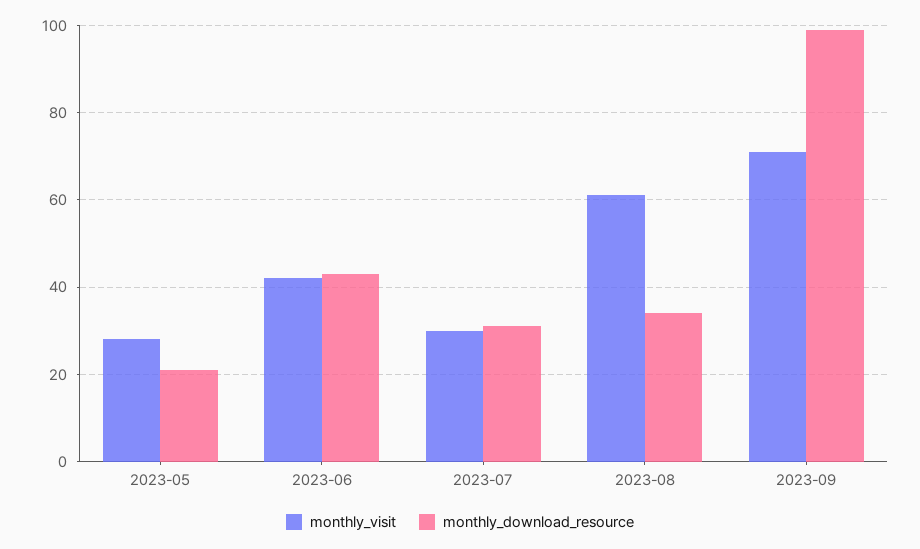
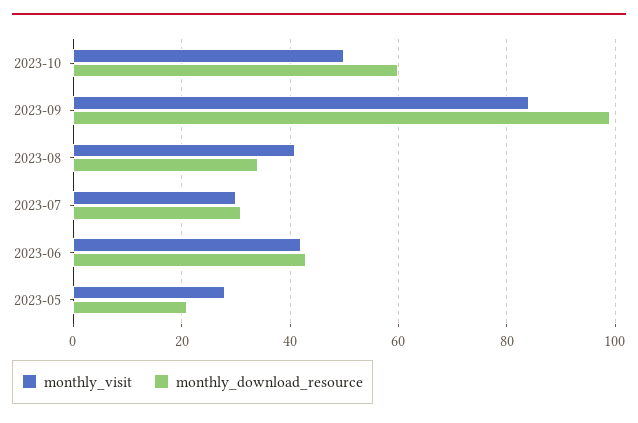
monthly_visit, 2023-08: 60 -> 40
monthly_visit, 2023-09: 70 -> 85
monthly_visit, 2023-10: none -> 50
monthly_download_resource, 2023-10: none -> 60

